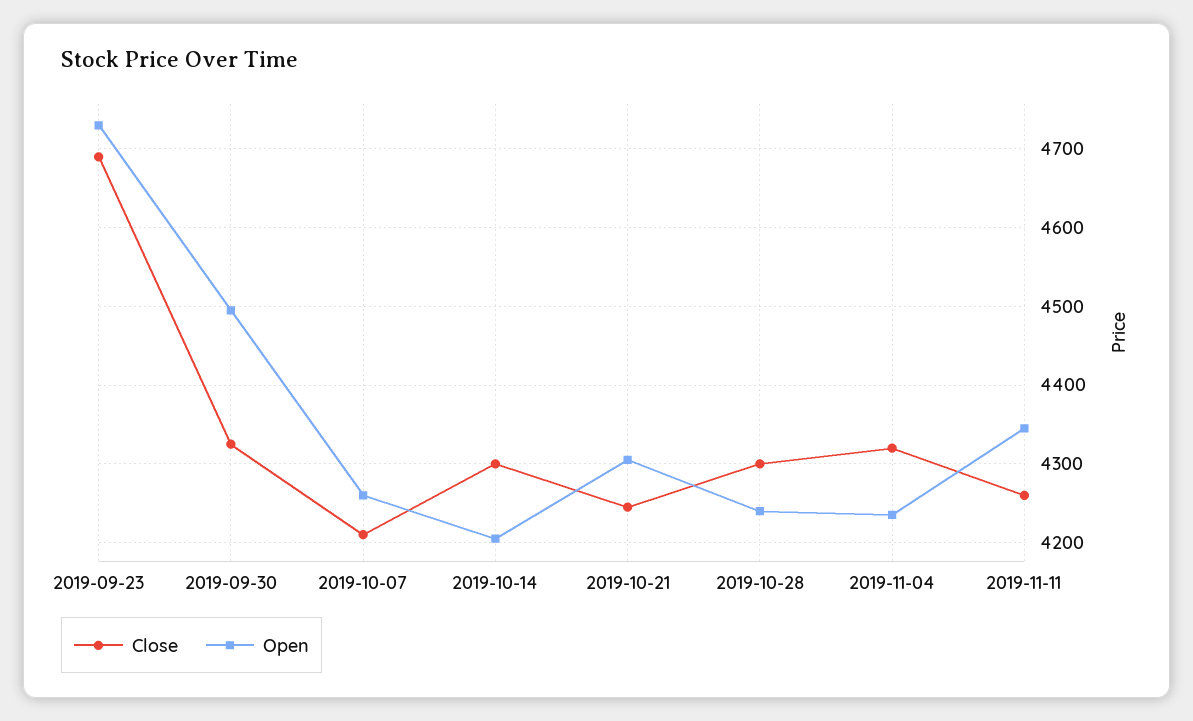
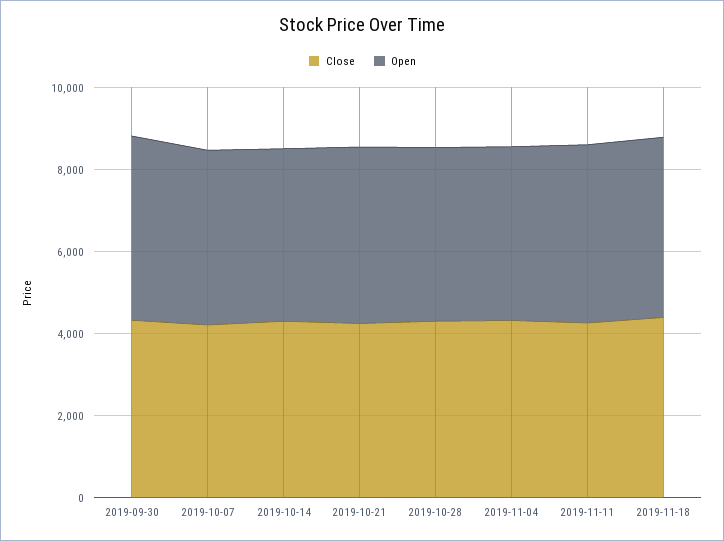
Close, 2019-09-23: 4690 -> none
Open, 2019-09-23: 4730 -> none
Close, 2019-11-18: none -> 4500
Open, 2019-11-18: none -> 4500

